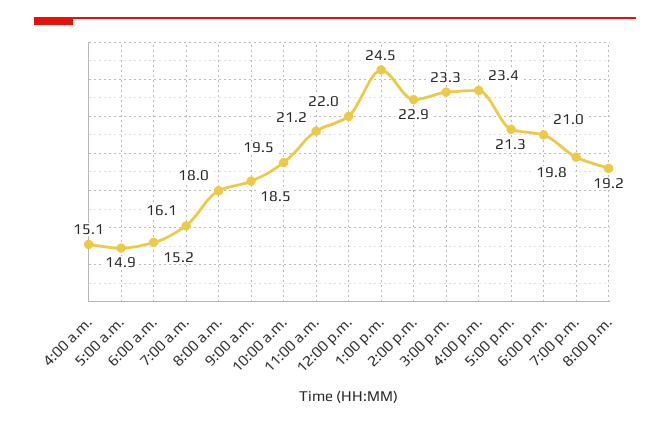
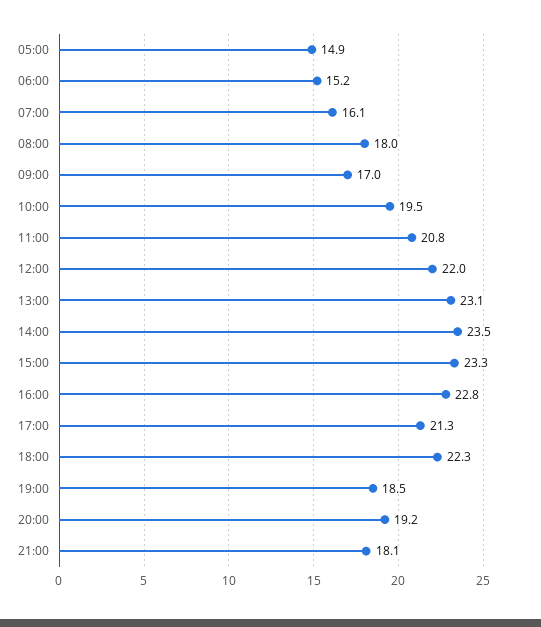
4:00 a.m.: 15.1 -> none
9:00 a.m.: 18.5 -> 17
11:00 a.m.: 21.2 -> 20.8
1:00 p.m.: 24.5 -> 23.1
2:00 p.m.: 22.9 -> 23.5
4:00 p.m.: 23.4 -> 22.8
6:00 p.m.: 21 -> 22.3
7:00 p.m.: 19.8 -> 18.5
21:00: none -> 18.1

